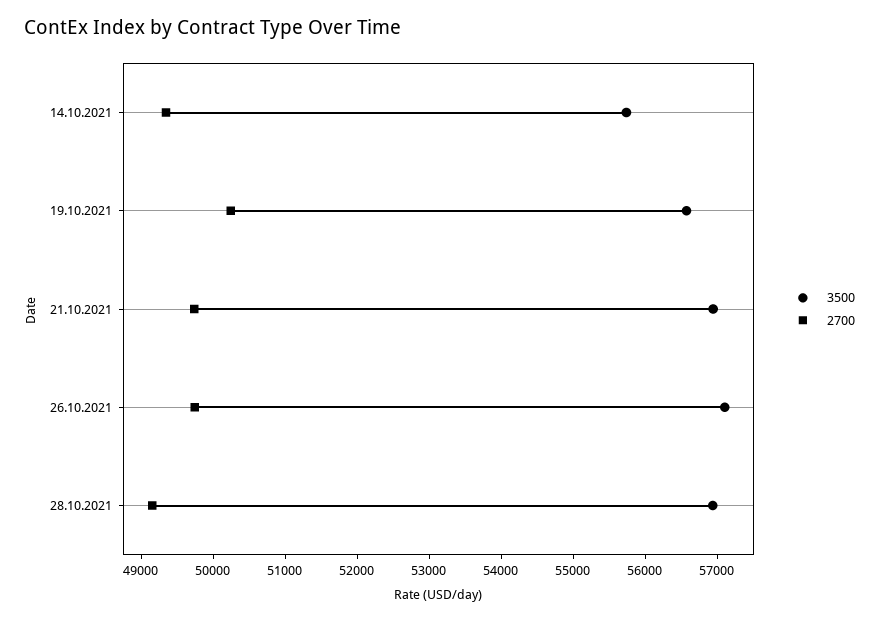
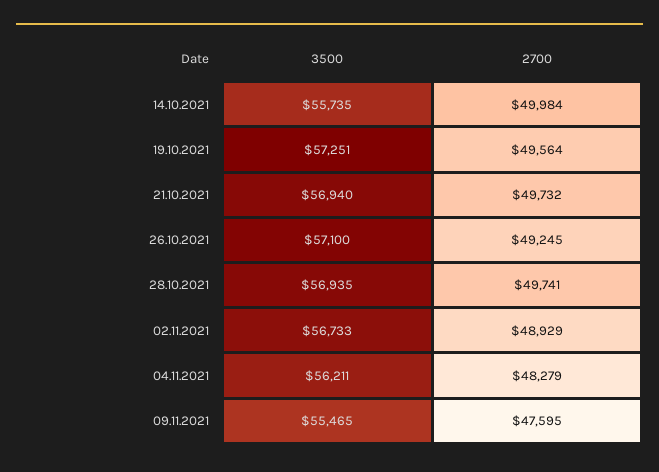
2700, 14.10.2021: 49400 -> 49984
3500, 19.10.2021: 56600 -> 57251
2700, 19.10.2021: 50200 -> 49564
2700, 26.10.2021: 49800 -> 49245
2700, 28.10.2021: 49200 -> 49741
3500, 02.11.2021: none -> 56733
2700, 02.11.2021: none -> 48929
3500, 04.11.2021: none -> 56211
2700, 04.11.2021: none -> 48279
3500, 09.11.2021: none -> 55465
2700, 09.11.2021: none -> 47595

